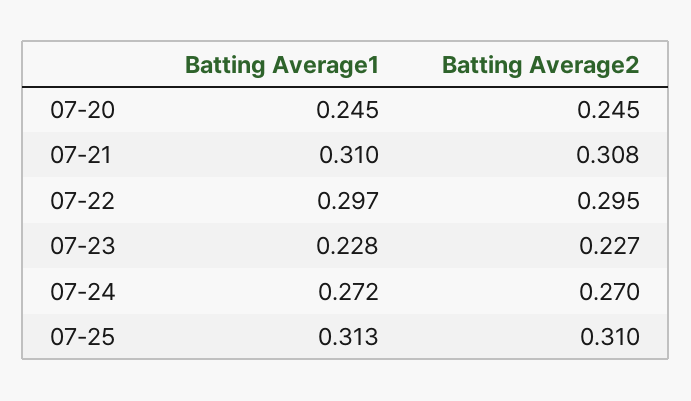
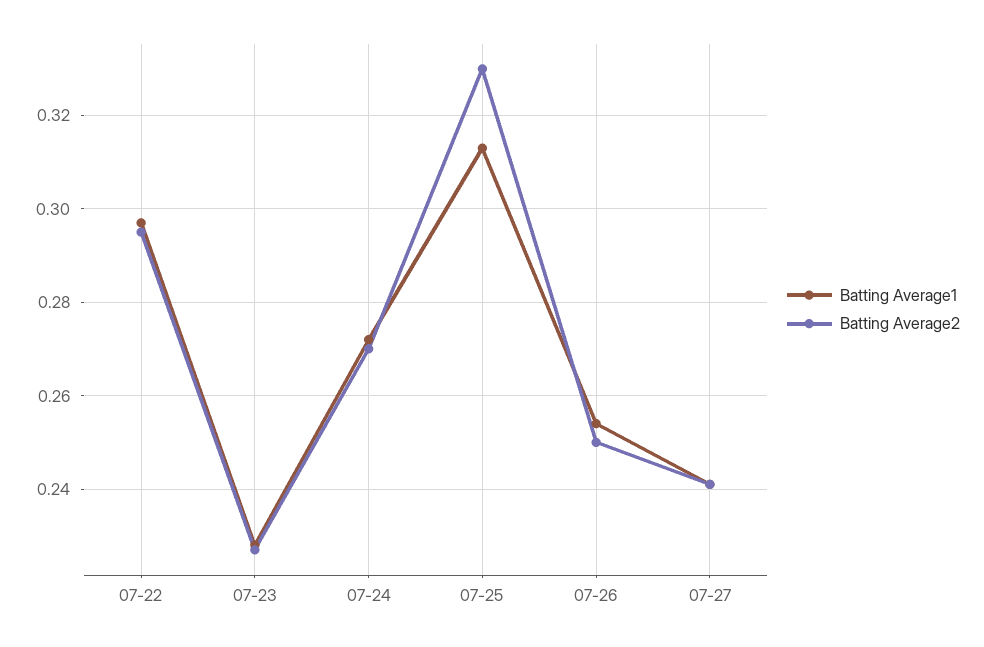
Batting Average1, 07-20: 0.245 -> none
Batting Average2, 07-20: 0.245 -> none
Batting Average1, 07-21: 0.31 -> none
Batting Average2, 07-21: 0.308 -> none
Batting Average2, 07-25: 0.31 -> 0.33
Batting Average1, 07-26: none -> 0.255
Batting Average2, 07-26: none -> 0.25
Batting Average1, 07-27: none -> 0.24
Batting Average2, 07-27: none -> 0.24

